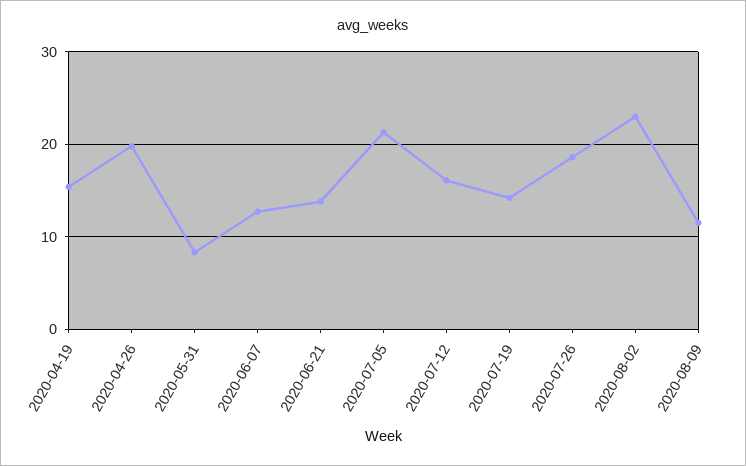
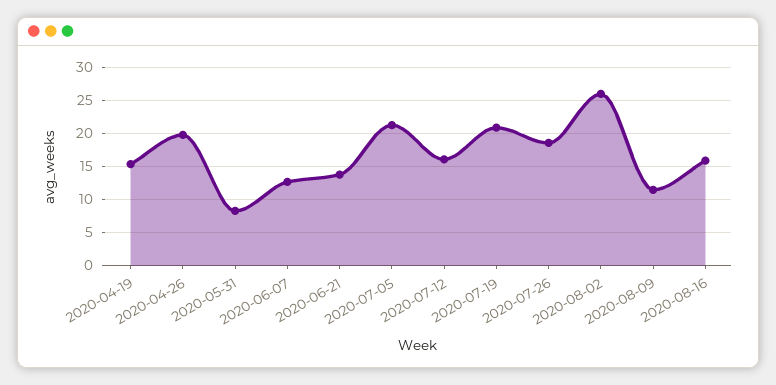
2020-07-19: 14 -> 21
2020-08-02: 23 -> 26
2020-08-16: none -> 16

